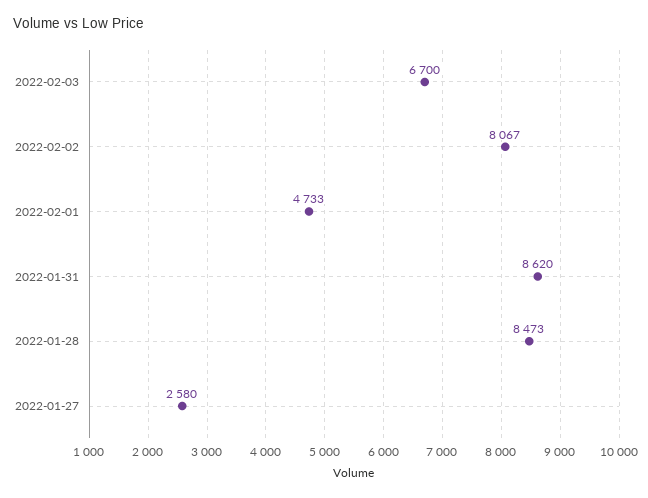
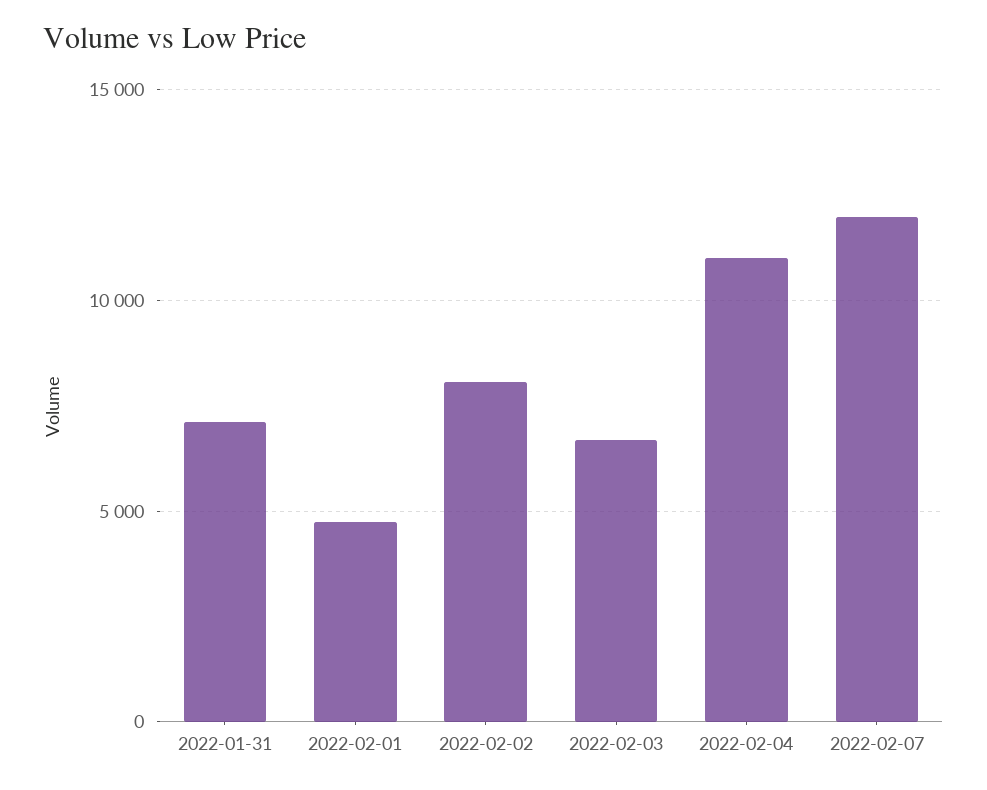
2022-01-31: 8620 -> 7000
2022-01-28: 8473 -> none
2022-01-27: 2580 -> none
2022-02-04: none -> 11000
2022-02-07: none -> 12000

